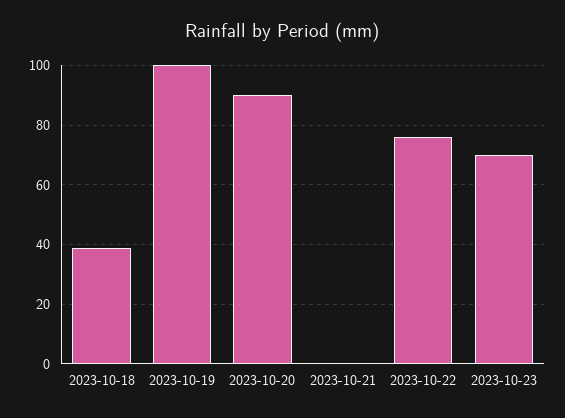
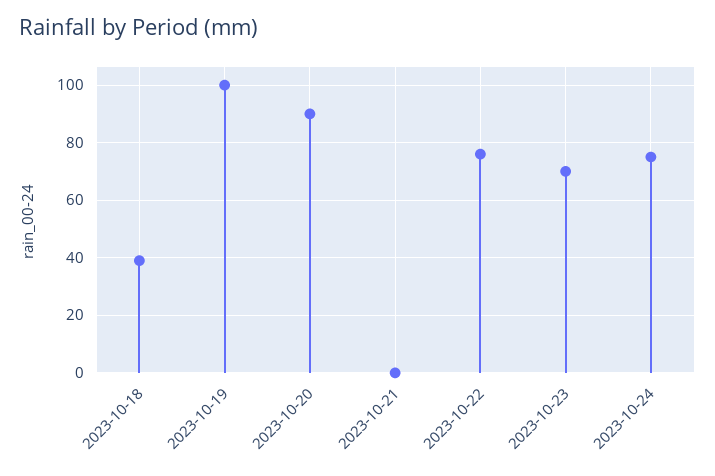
2023-10-24: none -> 75

